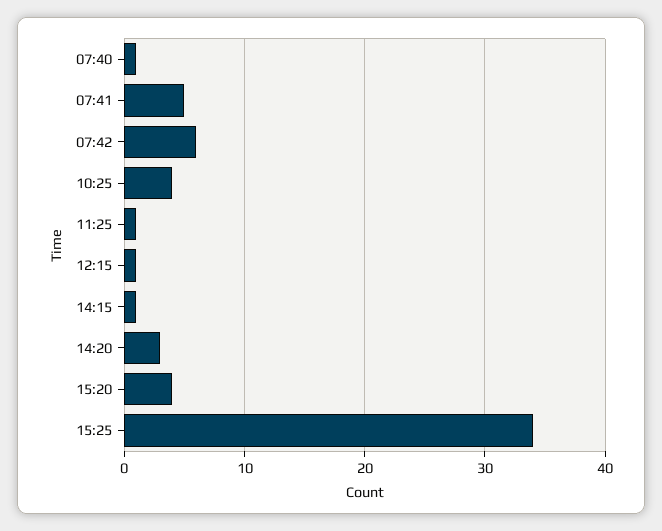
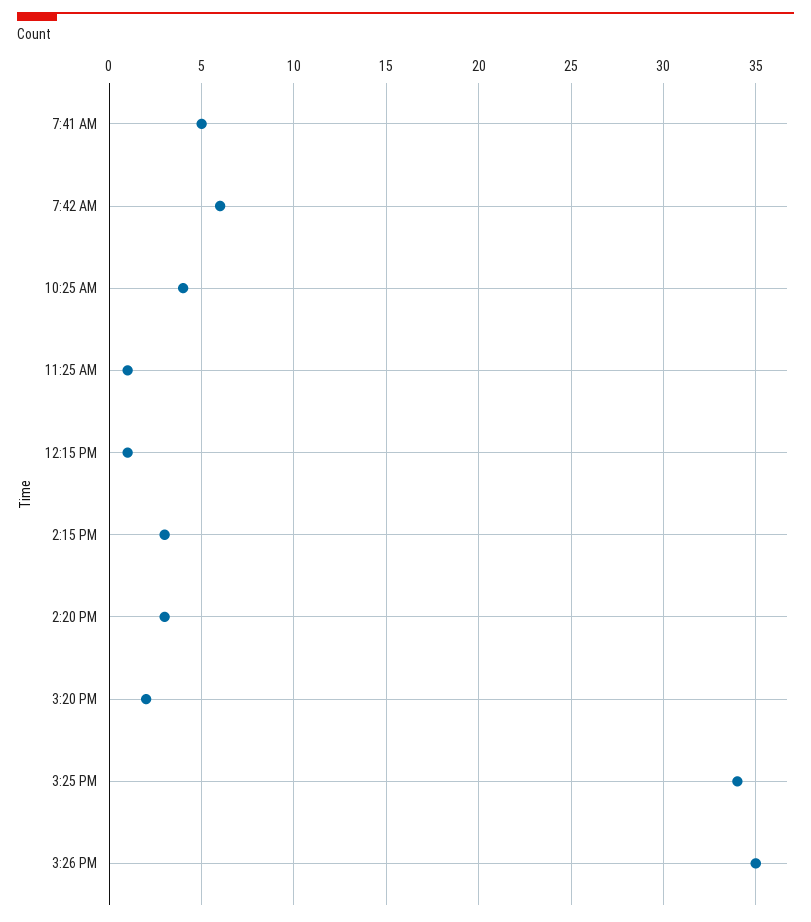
07:40: 1 -> none
14:15: 1 -> 3
15:20: 4 -> 2
3:26 PM: none -> 35

